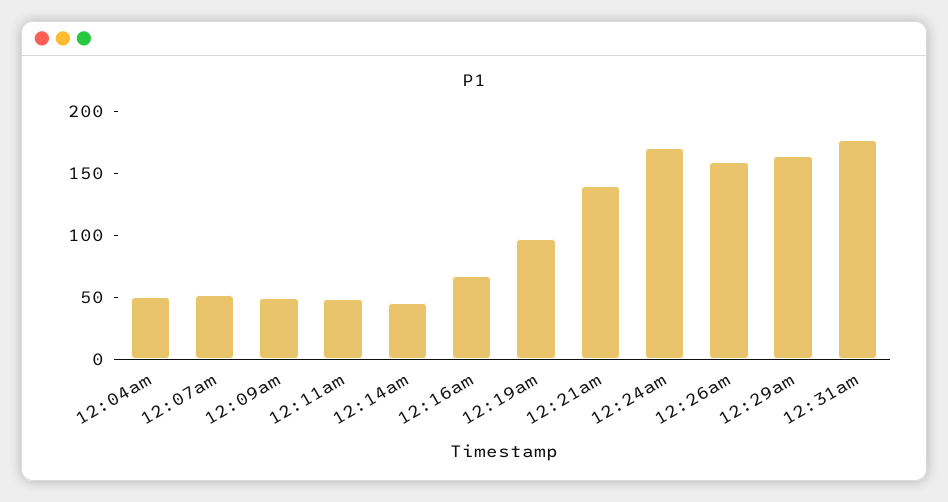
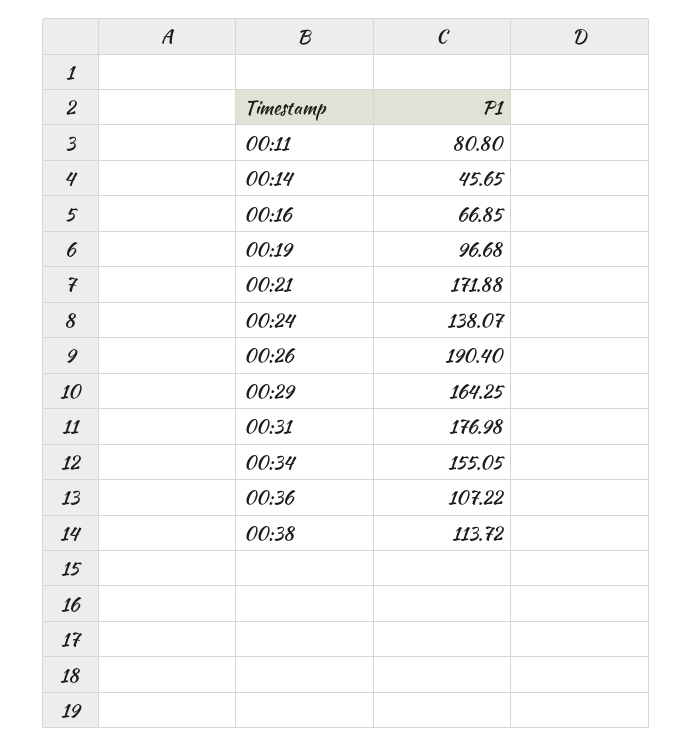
12:04am: 50 -> none
12:07am: 50 -> none
12:09am: 50 -> none
12:11am: 50 -> 80.8
12:21am: 140 -> 171.88
12:24am: 170 -> 138.07
12:26am: 160 -> 190.4
00:34: none -> 155.05
00:36: none -> 107.22
00:38: none -> 113.72

